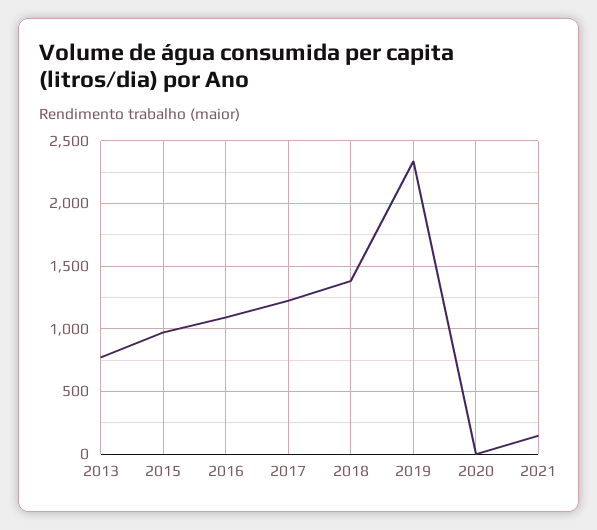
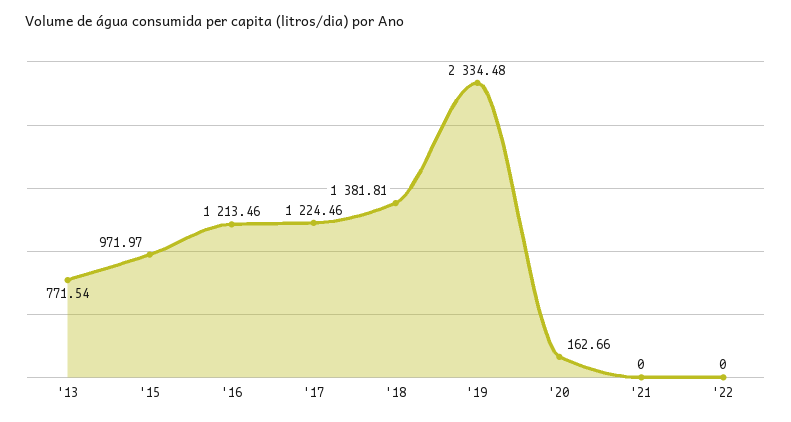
2016: 1100 -> 1213.46
2020: 0 -> 162.66
2021: 150 -> 0
'22: none -> 0

